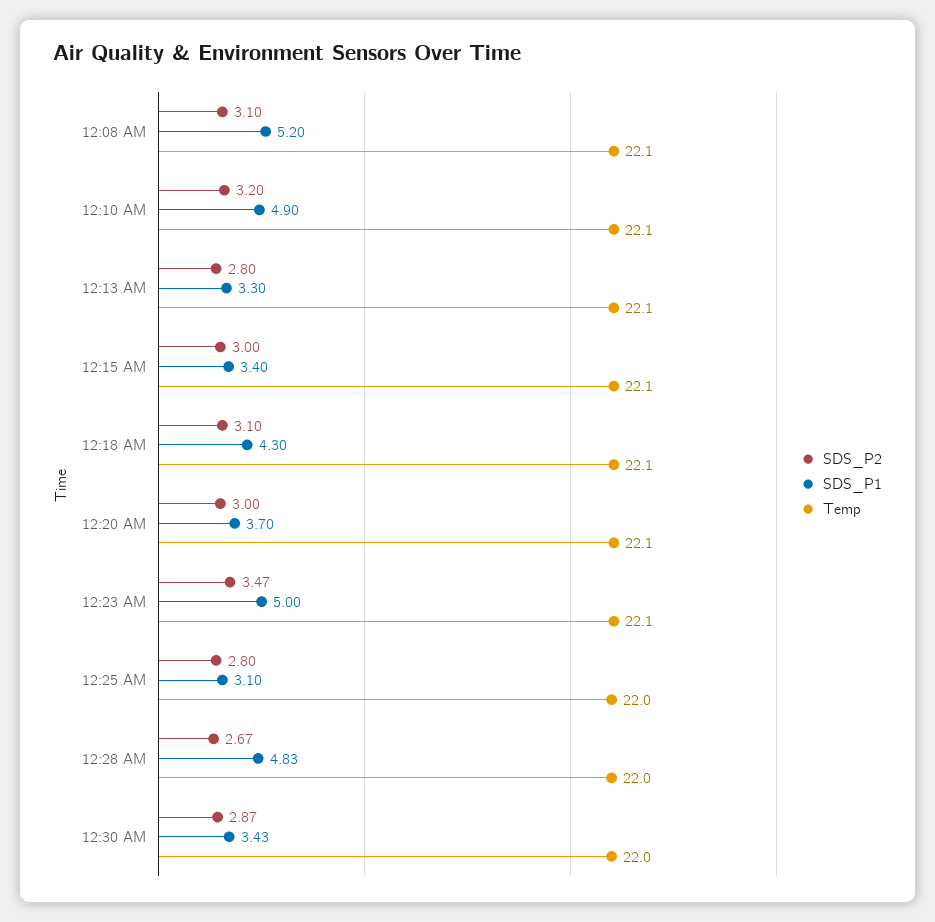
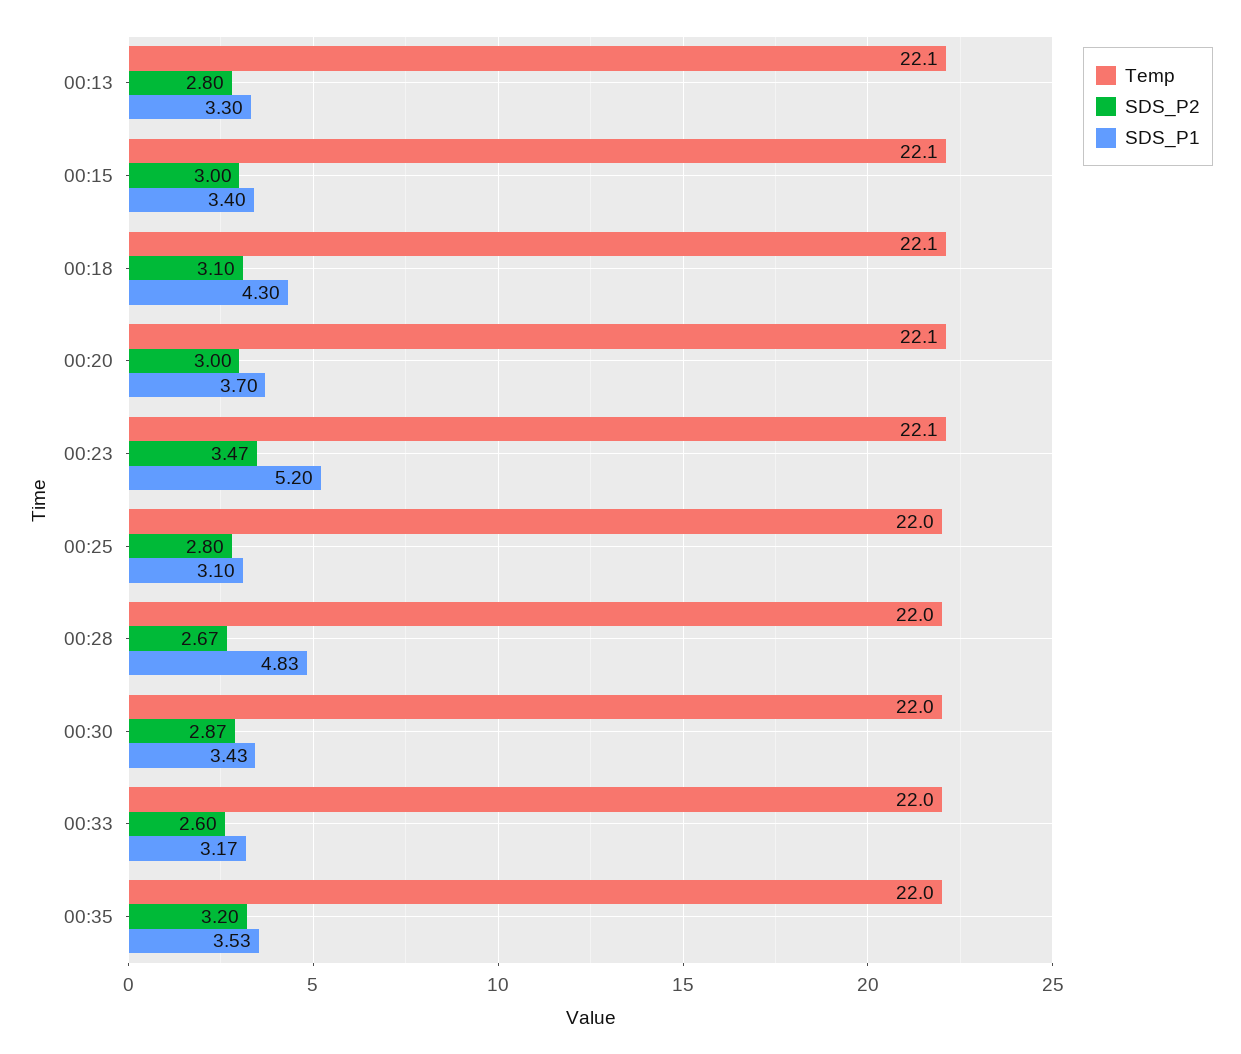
SDS_P2, 12:08 AM: 3.1 -> none
SDS_P1, 12:08 AM: 5.2 -> none
Temp, 12:08 AM: 22.1 -> none
SDS_P2, 12:10 AM: 3.2 -> none
SDS_P1, 12:10 AM: 4.9 -> none
Temp, 12:10 AM: 22.1 -> none
SDS_P1, 12:23 AM: 5 -> 5.2
Temp, 00:33: none -> 22
SDS_P2, 00:33: none -> 2.6
SDS_P1, 00:33: none -> 3.17
Temp, 00:35: none -> 22
SDS_P2, 00:35: none -> 3.2
SDS_P1, 00:35: none -> 3.53

